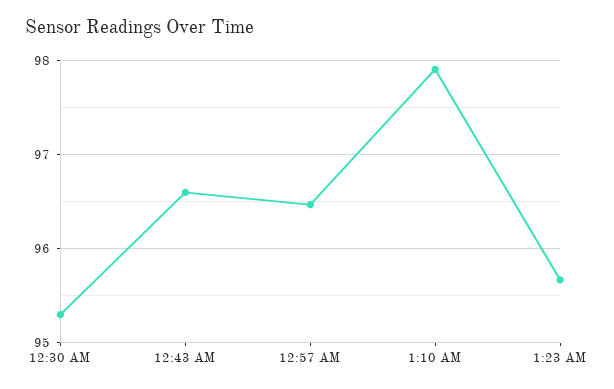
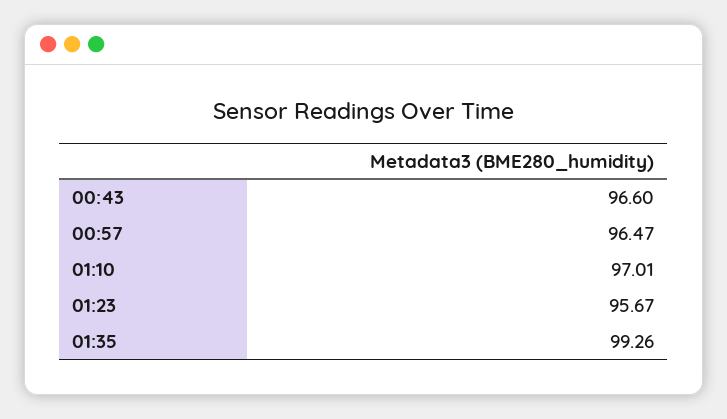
12:30 AM: 95.3 -> none
1:10 AM: 97.9 -> 97.01
01:35: none -> 99.26

